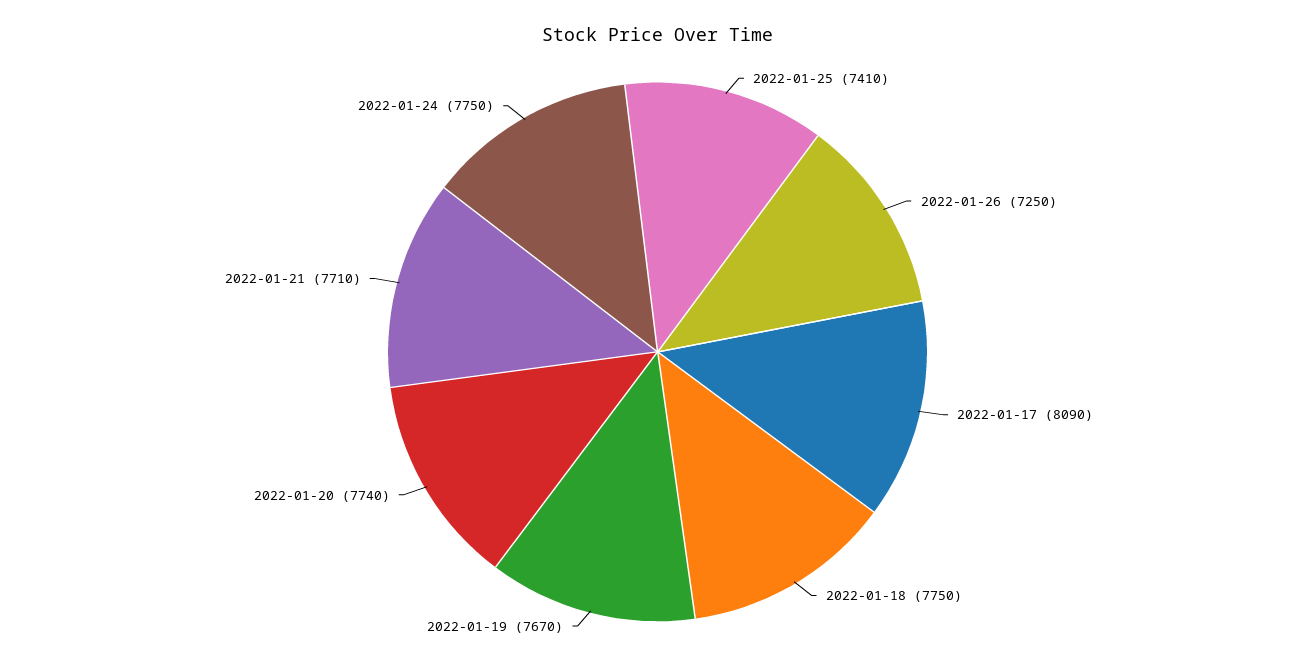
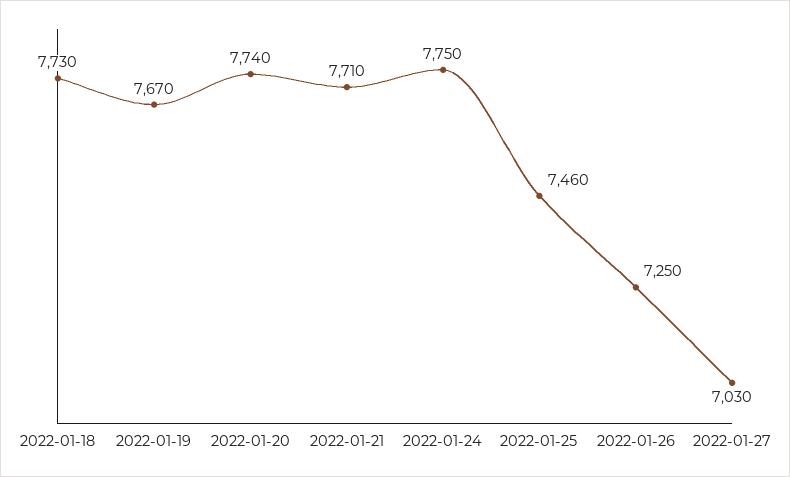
2022-01-25: 7410 -> 7460
2022-01-17: 8090 -> none
2022-01-18: 7750 -> 7730
2022-01-27: none -> 7030

